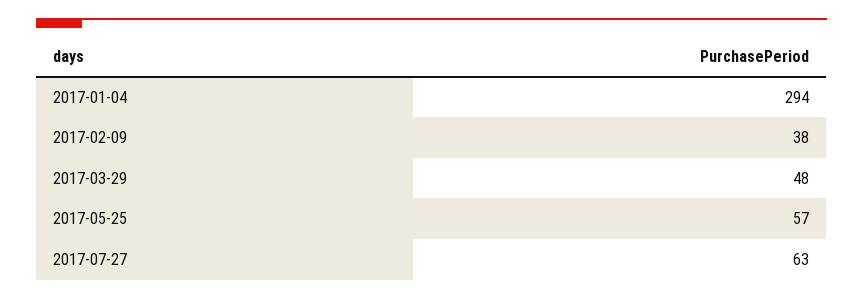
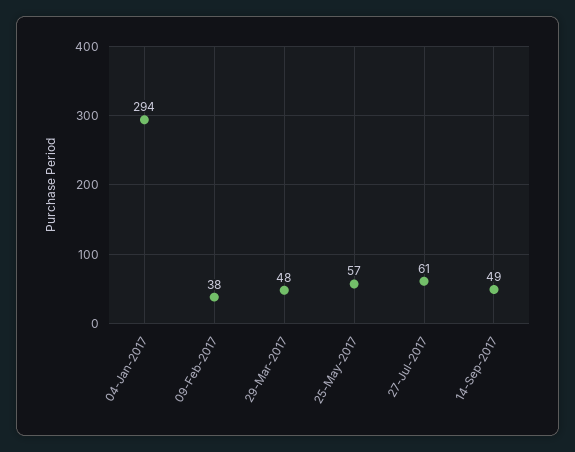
2017-07-27: 63 -> 61
14-Sep-2017: none -> 49

